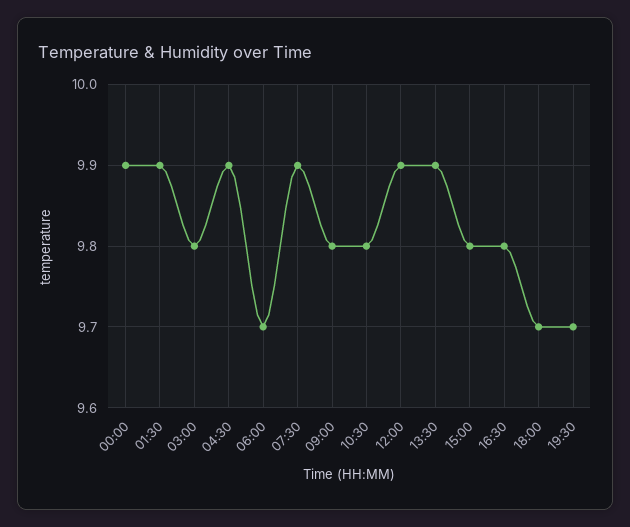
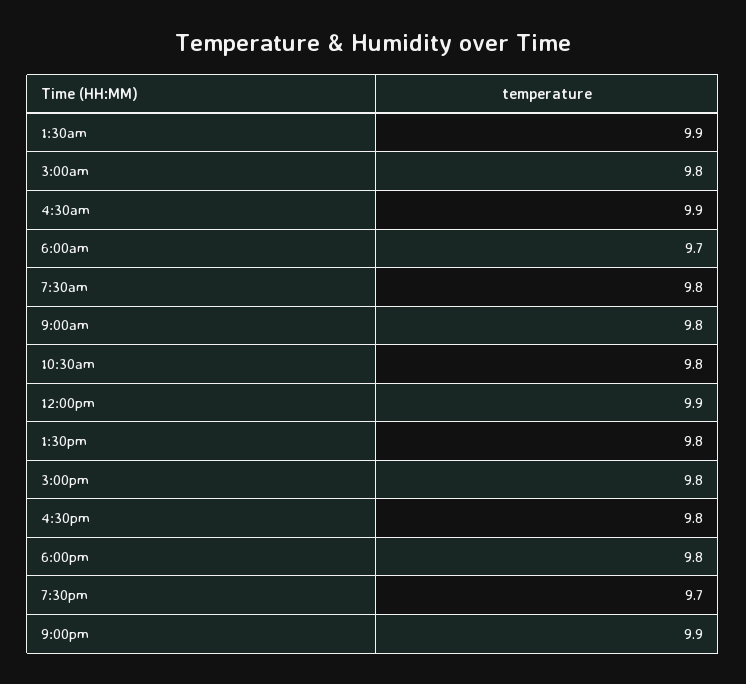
00:00: 9.9 -> none
07:30: 9.9 -> 9.8
13:30: 9.9 -> 9.8
18:00: 9.7 -> 9.8
9:00pm: none -> 9.9

